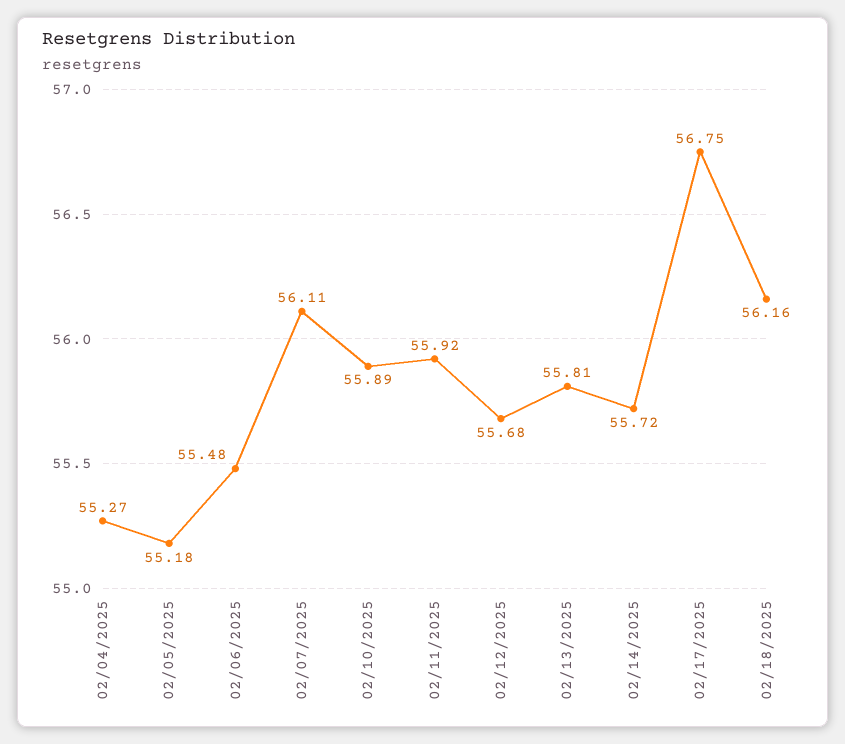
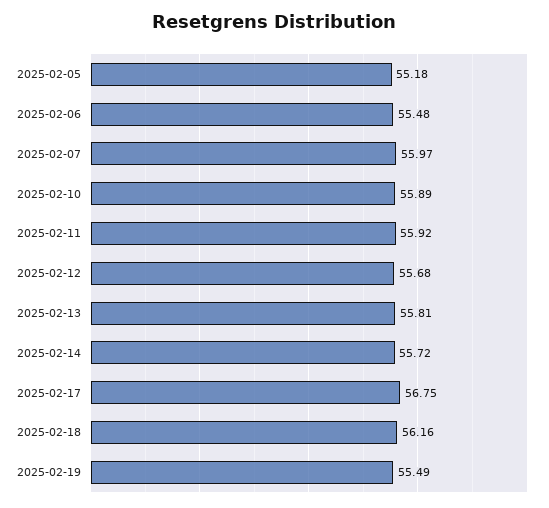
02/04/2025: 55.27 -> none
02/07/2025: 56.11 -> 55.97
2025-02-19: none -> 55.49

